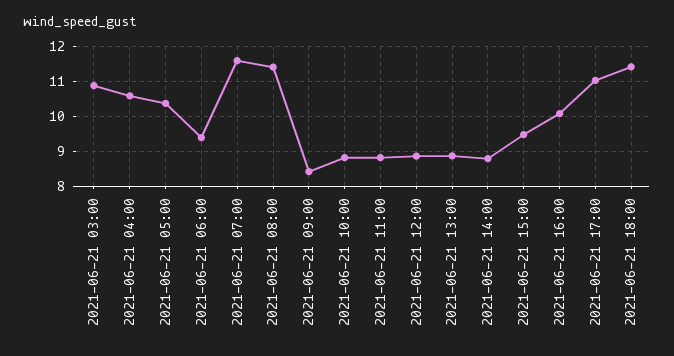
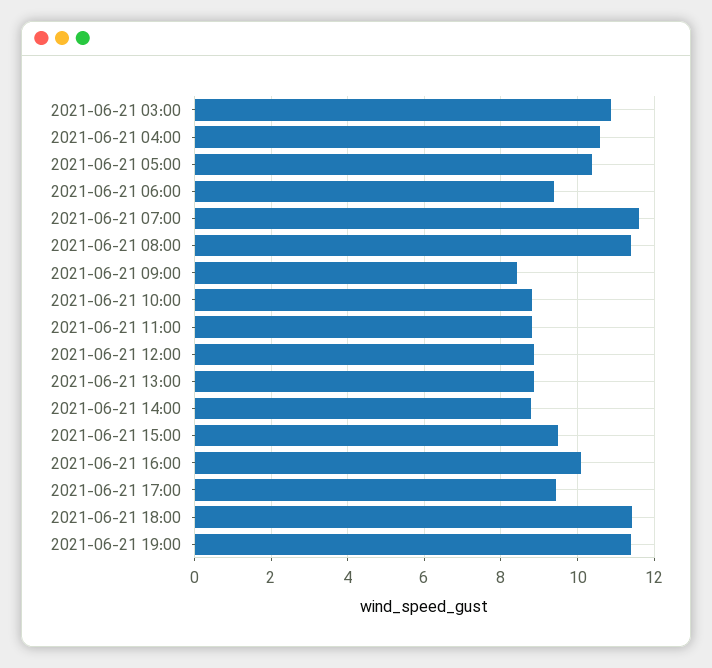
2021-06-21 17:00: 11 -> 9.4
2021-06-21 19:00: none -> 11.4

